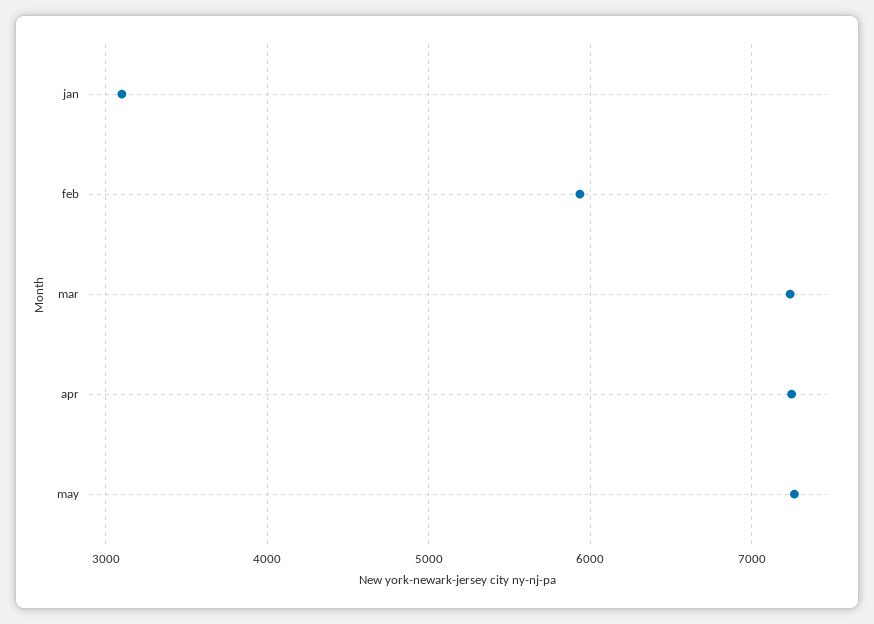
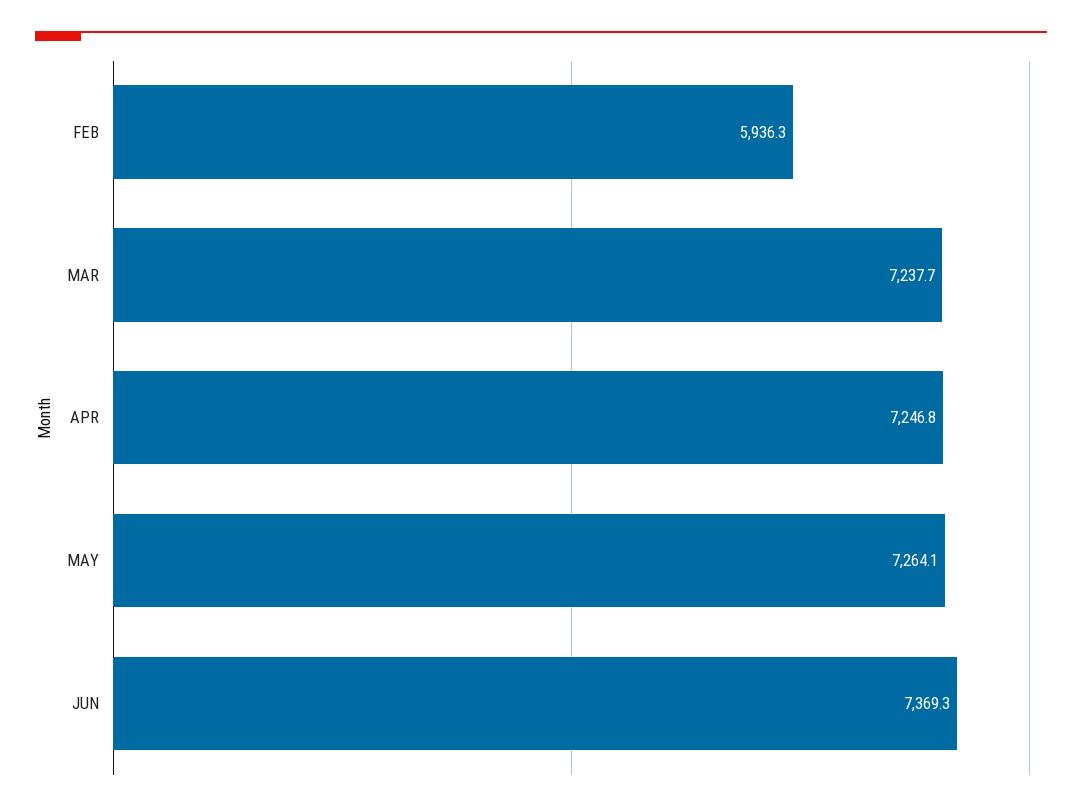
jan: 3100 -> none
JUN: none -> 7369.3

